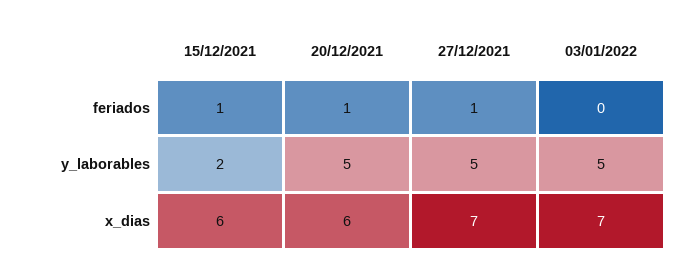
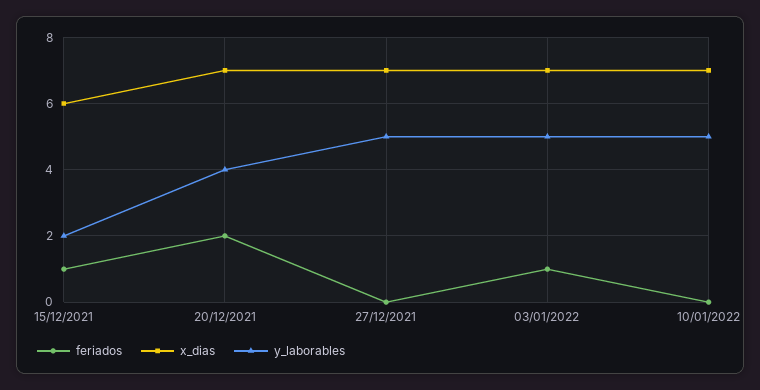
feriados, 20/12/2021: 1 -> 2
feriados, 27/12/2021: 1 -> 0
feriados, 03/01/2022: 0 -> 1
y_laborables, 20/12/2021: 5 -> 4
x_dias, 20/12/2021: 6 -> 7
feriados, 10/01/2022: none -> 0
x_dias, 10/01/2022: none -> 7
y_laborables, 10/01/2022: none -> 5

